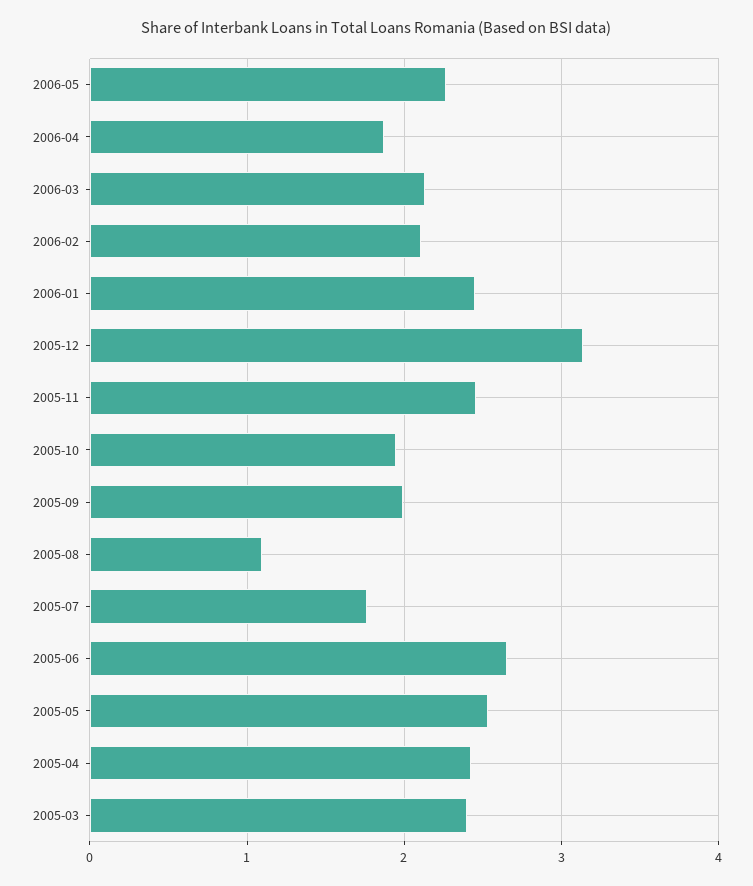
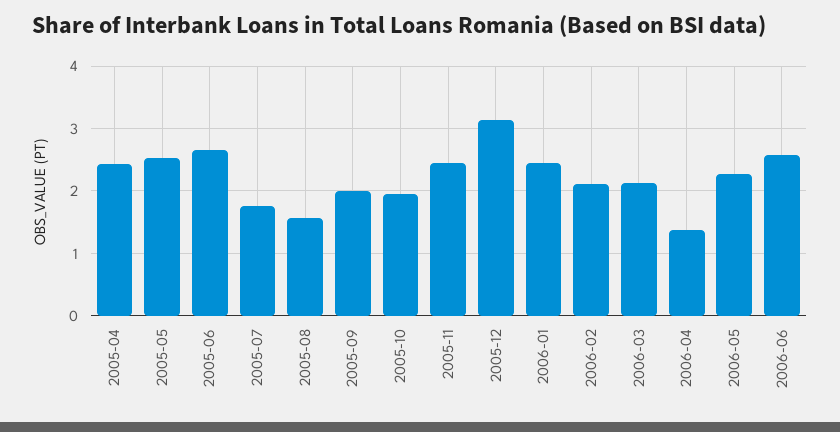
2006-04: 1.9 -> 1.4
2005-08: 1.1 -> 1.6
2005-03: 2.4 -> none
2006-06: none -> 2.6

